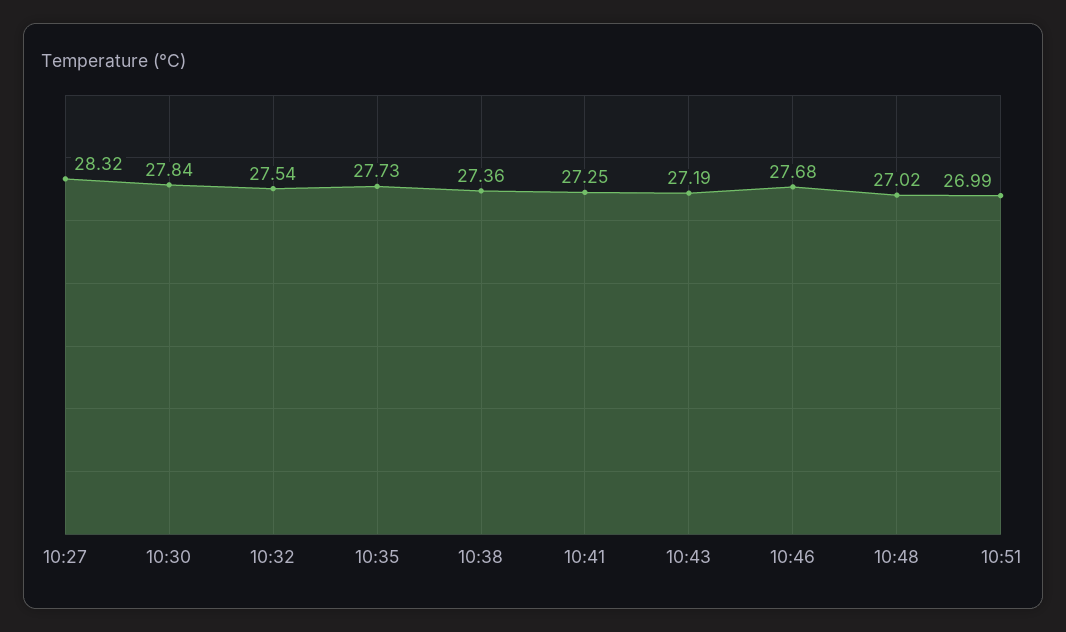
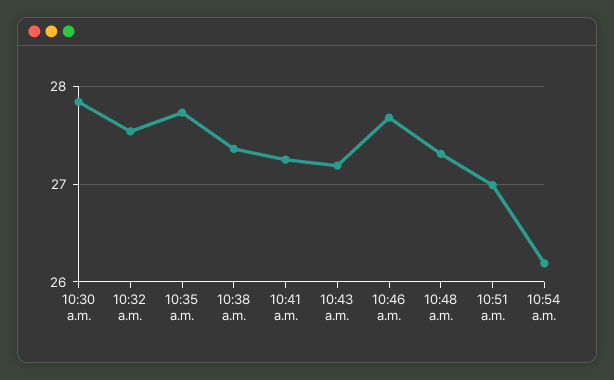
10:27: 28.32 -> none
10:48: 27.02 -> 27.3
10:54 a.m.: none -> 26.2

